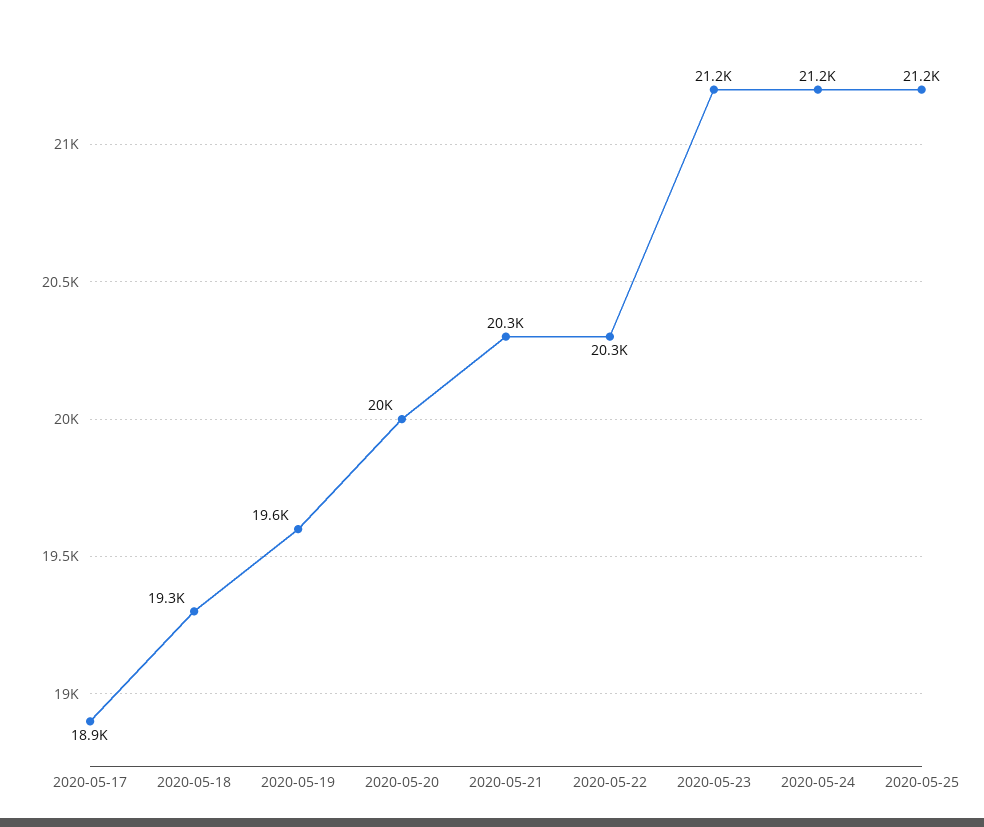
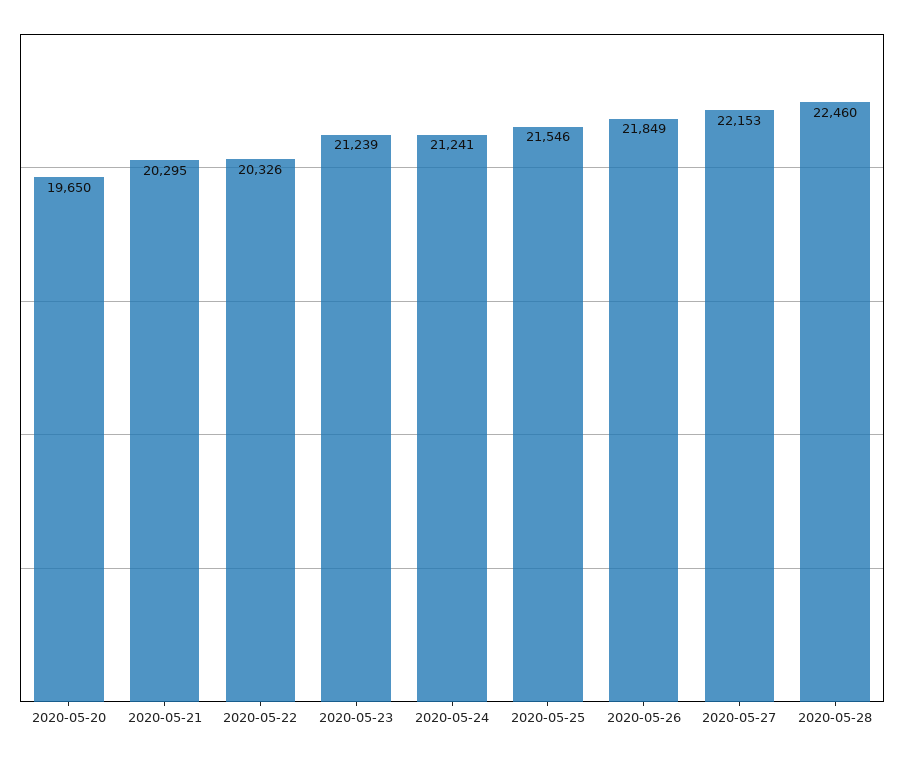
2020-05-17: 18900 -> none
2020-05-18: 19300 -> none
2020-05-19: 19600 -> none
2020-05-20: 20000 -> 19650
2020-05-25: 21200 -> 21546
2020-05-26: none -> 21849
2020-05-27: none -> 22153
2020-05-28: none -> 22460

